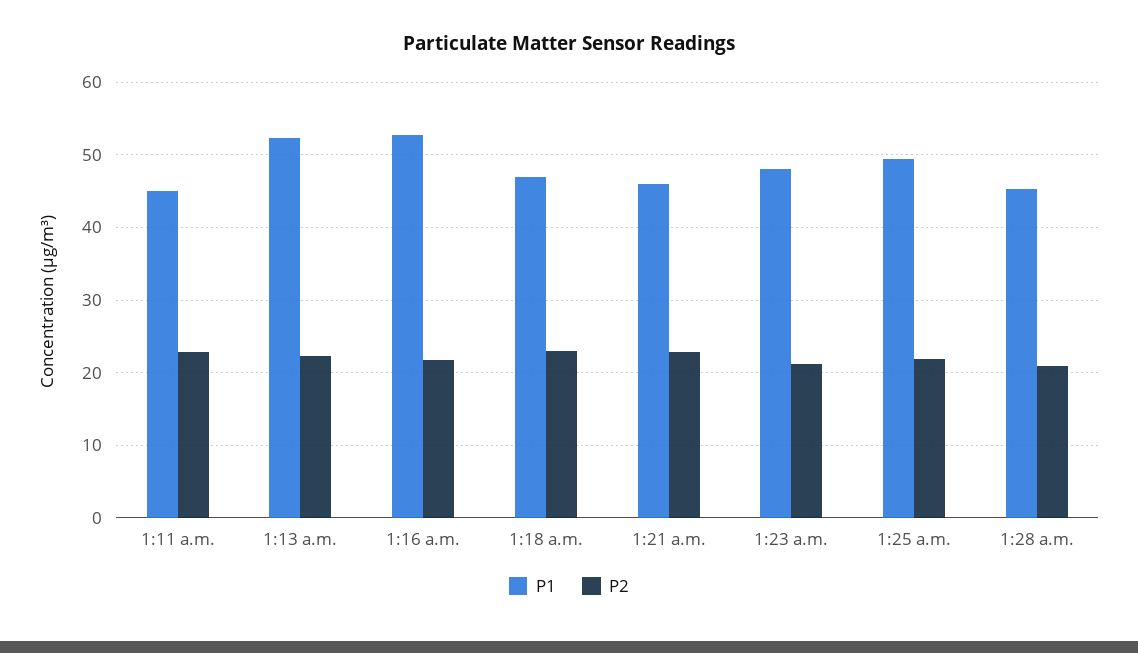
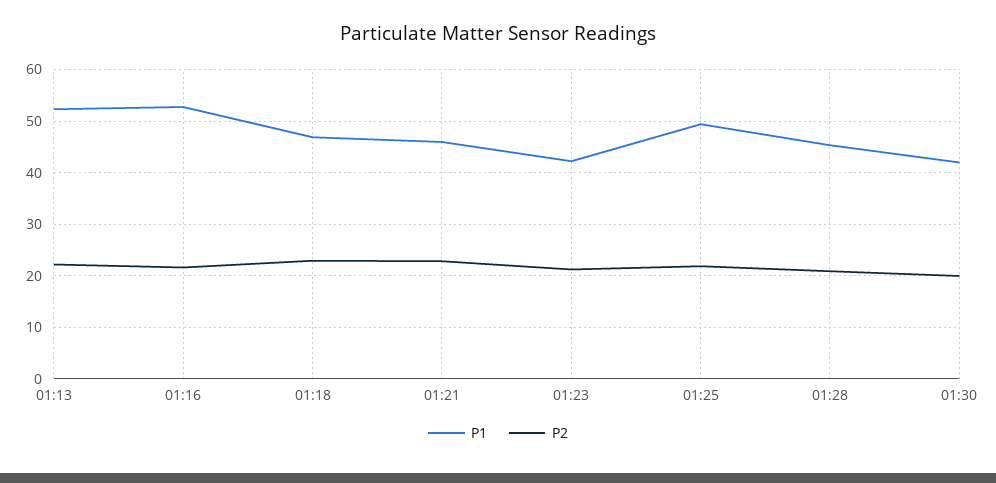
P1, 1:11 a.m.: 45 -> none
P2, 1:11 a.m.: 23 -> none
P1, 1:23 a.m.: 48 -> 42
P1, 01:30: none -> 42
P2, 01:30: none -> 20

